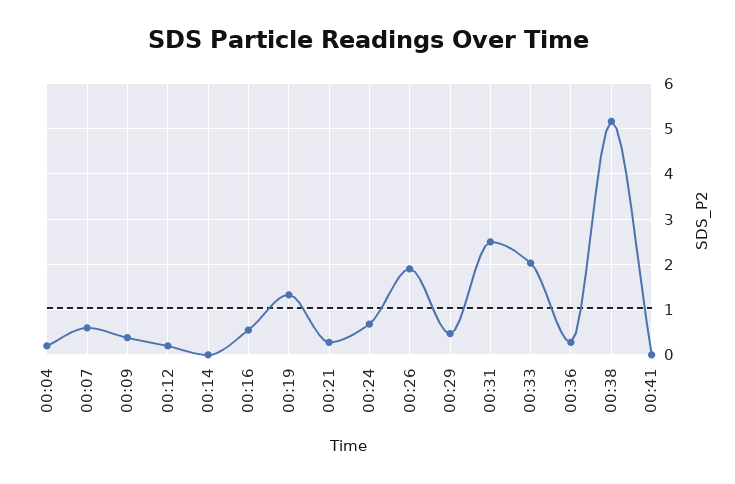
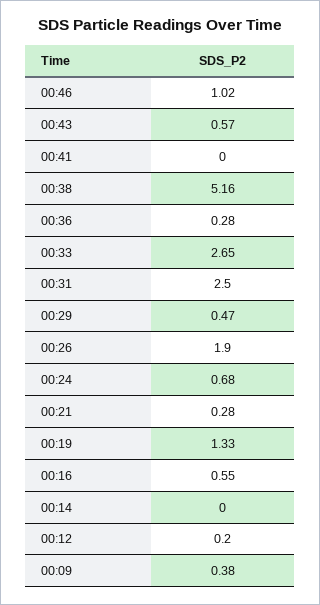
00:04: 0.2 -> none
00:07: 0.6 -> none
00:33: 2 -> 2.65
00:46: none -> 1.02
00:43: none -> 0.57

